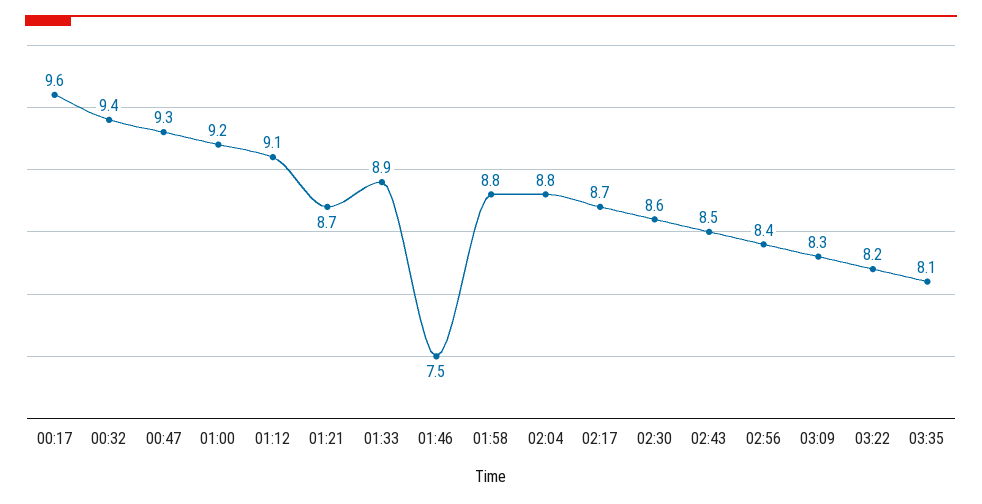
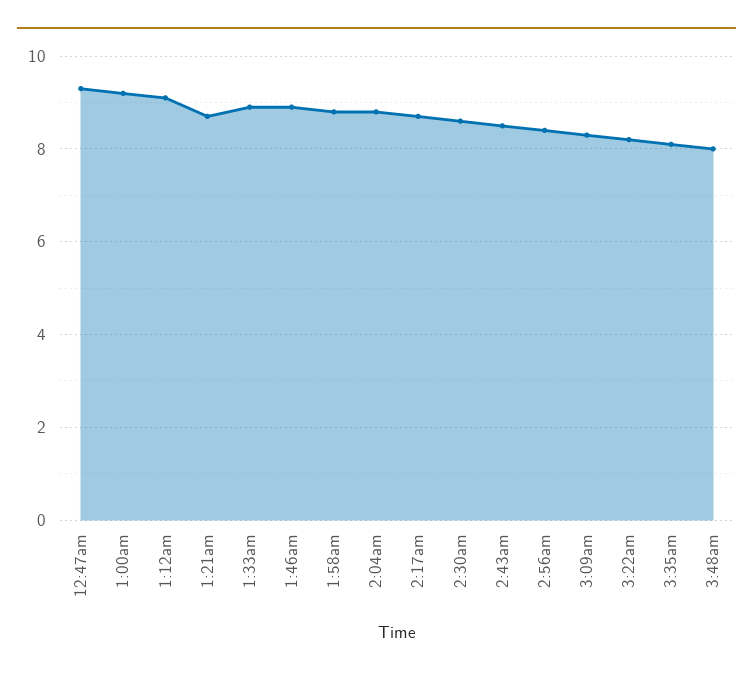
00:17: 9.6 -> none
00:32: 9.4 -> none
01:46: 7.5 -> 9
3:48am: none -> 8

